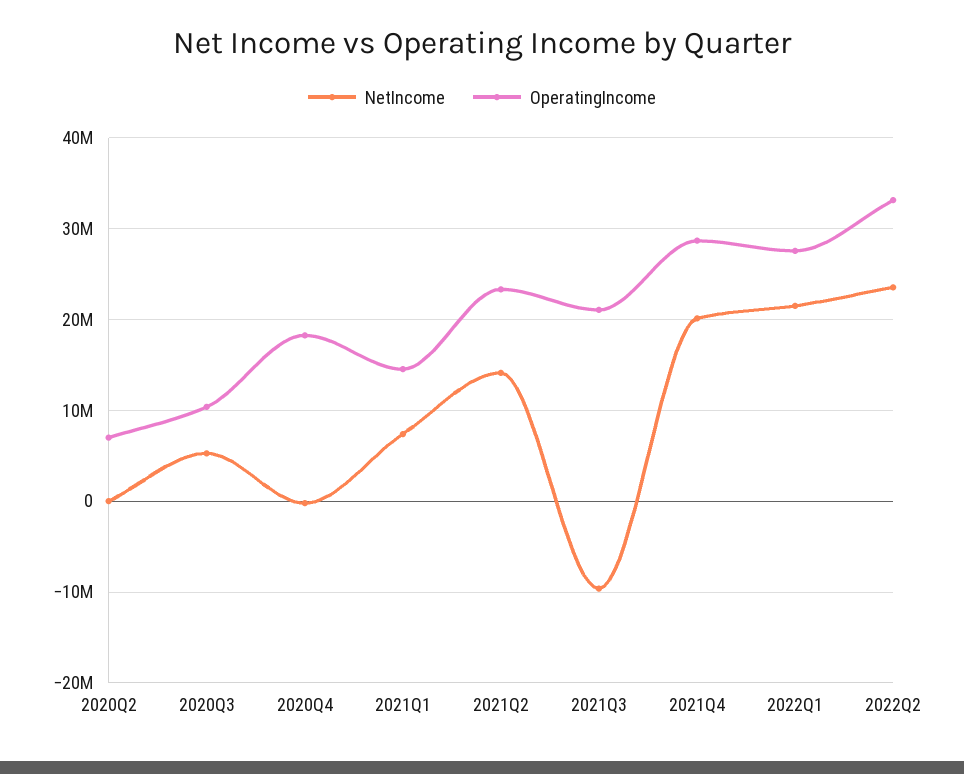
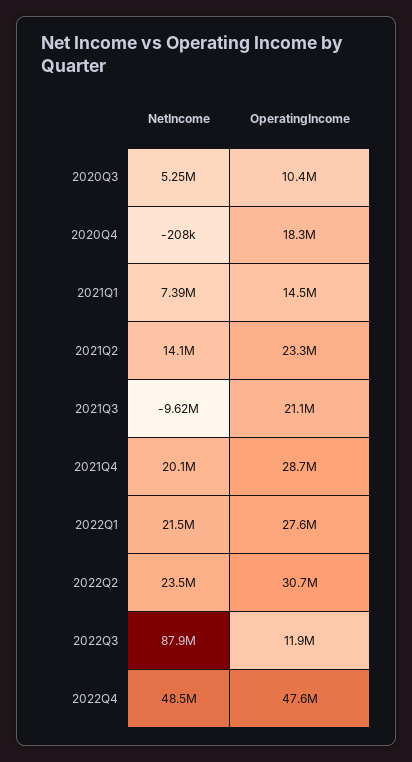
NetIncome, 2020Q2: 0 -> none
OperatingIncome, 2020Q2: 7000000 -> none
OperatingIncome, 2022Q2: 33000000 -> 30700000
NetIncome, 2022Q3: none -> 87900000
OperatingIncome, 2022Q3: none -> 11900000
NetIncome, 2022Q4: none -> 48500000
OperatingIncome, 2022Q4: none -> 47600000

